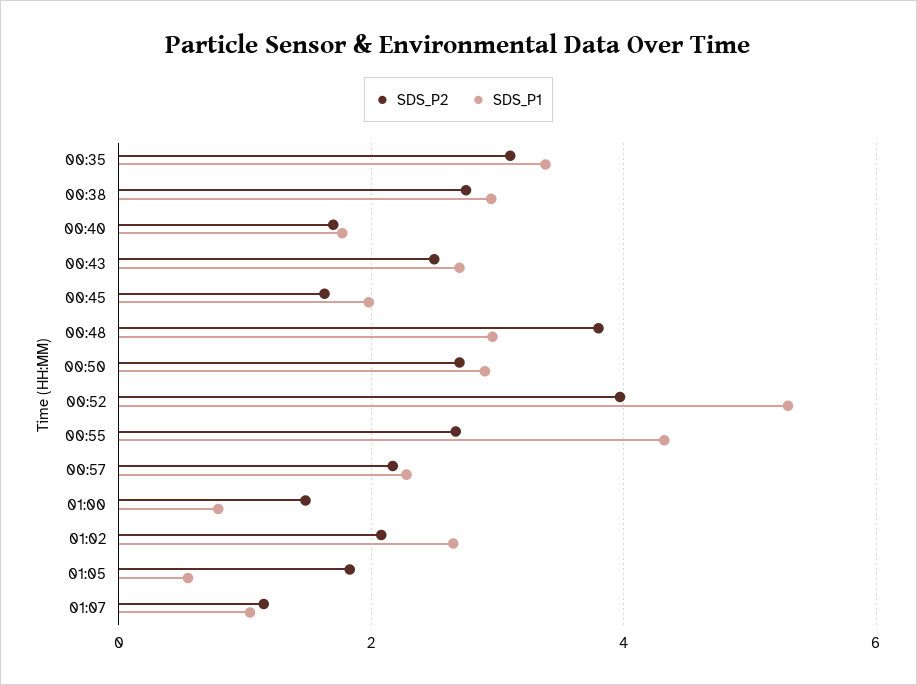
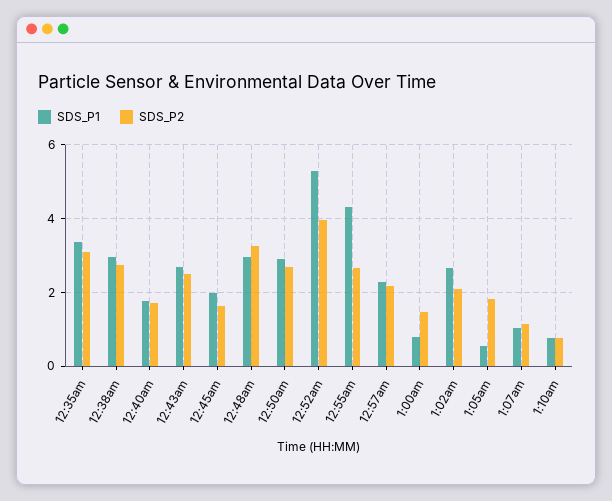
SDS_P2, 00:48: 3.8 -> 3.2
SDS_P1, 1:10am: none -> 0.8
SDS_P2, 1:10am: none -> 0.8

